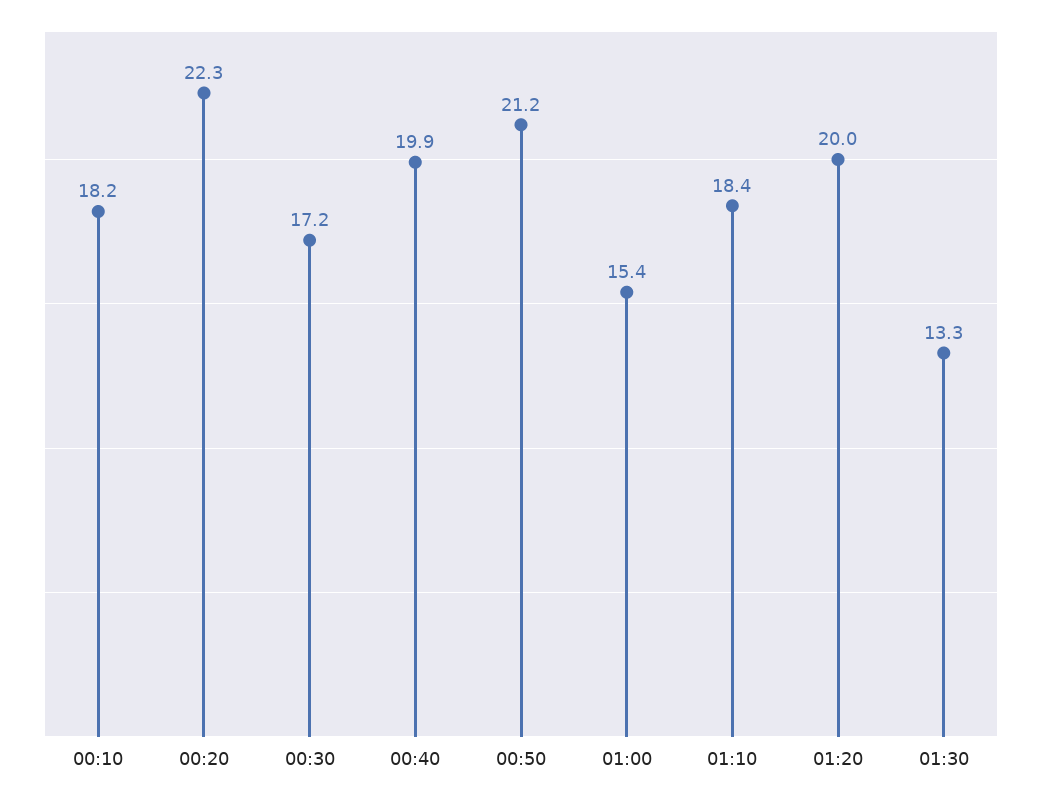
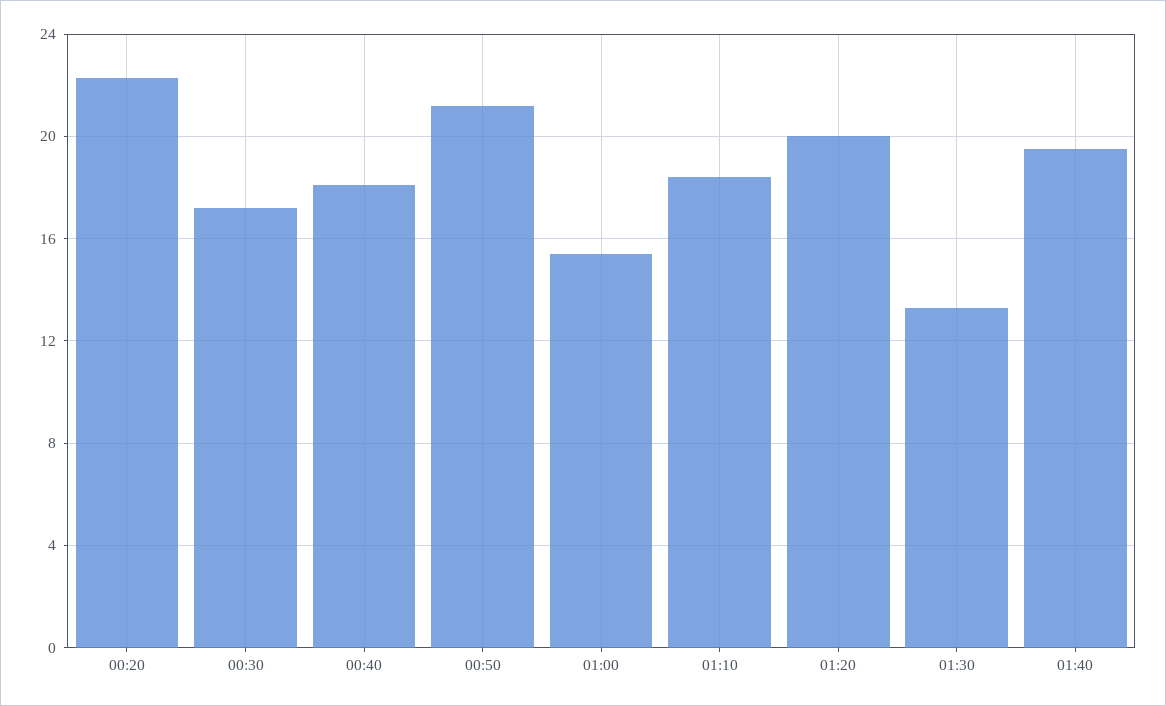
00:10: 18.2 -> none
00:40: 19.9 -> 18
01:40: none -> 19.5

